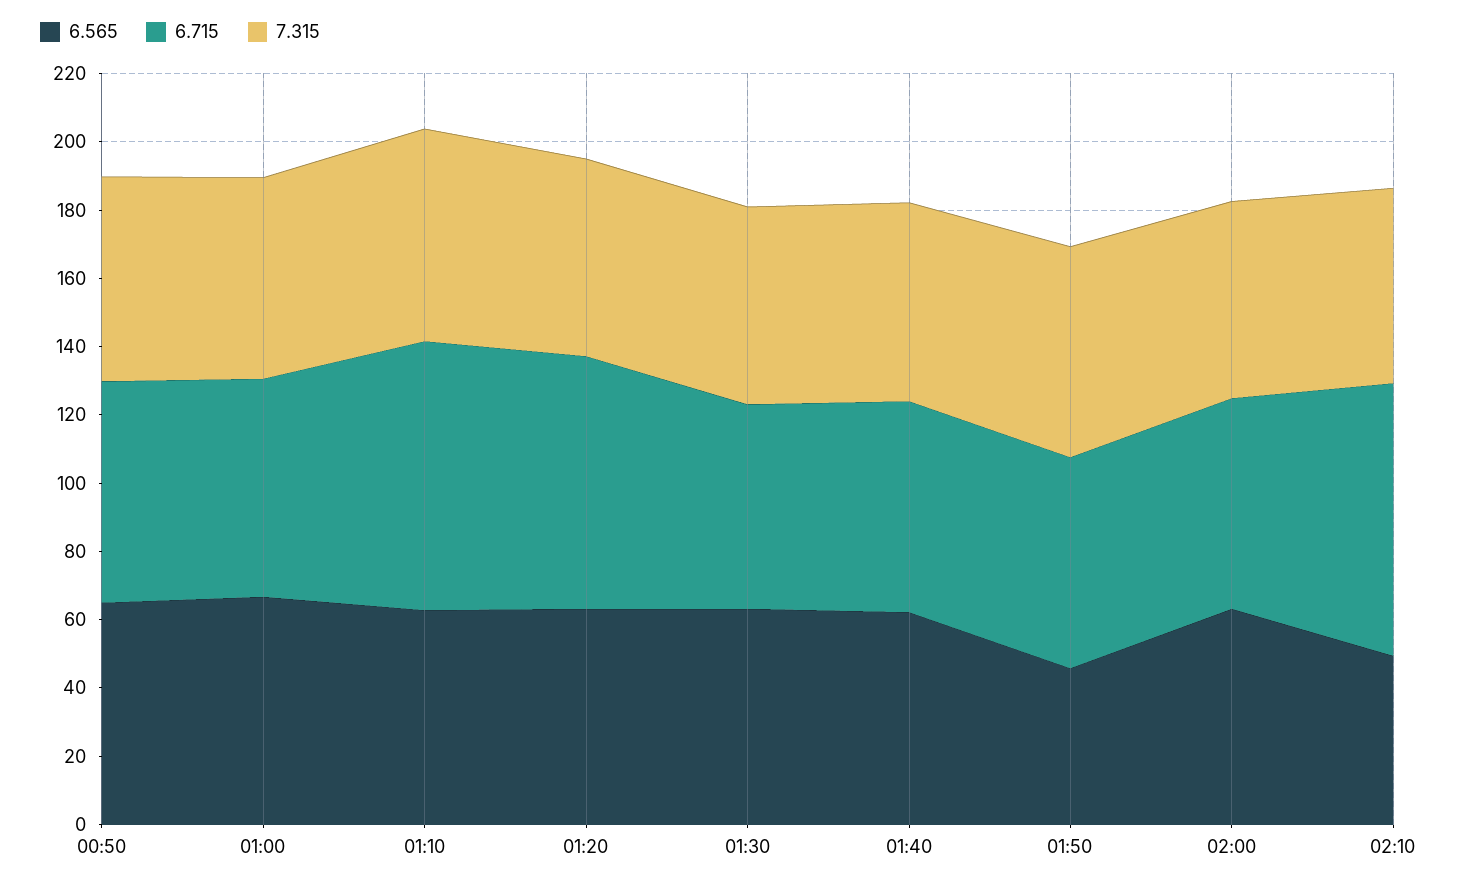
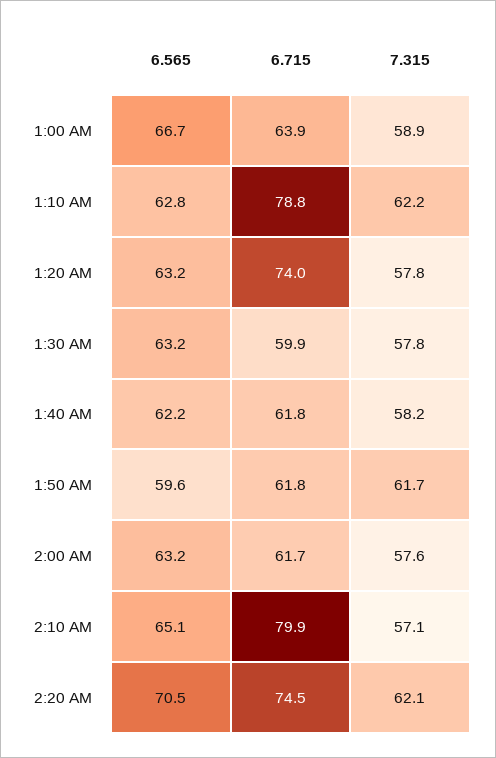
6.565, 00:50: 65 -> none
6.715, 00:50: 65 -> none
7.315, 00:50: 60 -> none
6.565, 01:50: 45 -> 59.6
6.565, 02:10: 50 -> 65.1
6.565, 2:20 AM: none -> 70.5
6.715, 2:20 AM: none -> 74.5
7.315, 2:20 AM: none -> 62.1

